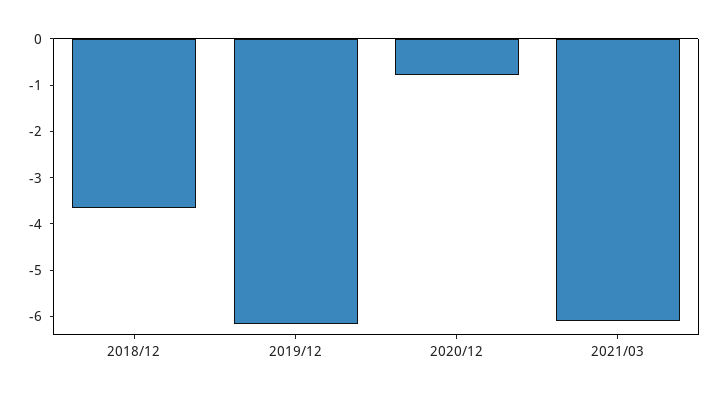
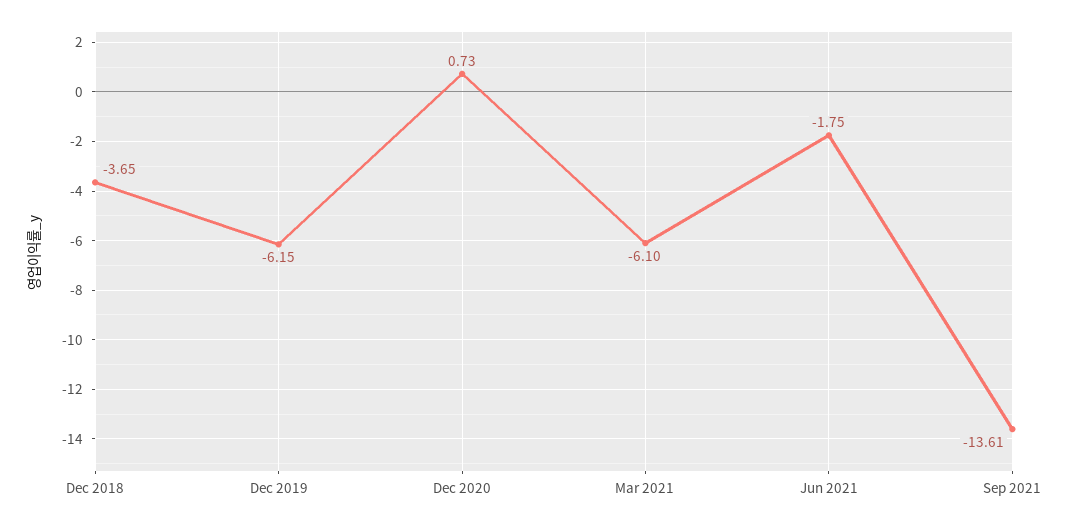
2020/12: -0.8 -> 0.73
Jun 2021: none -> -1.75
Sep 2021: none -> -13.61

